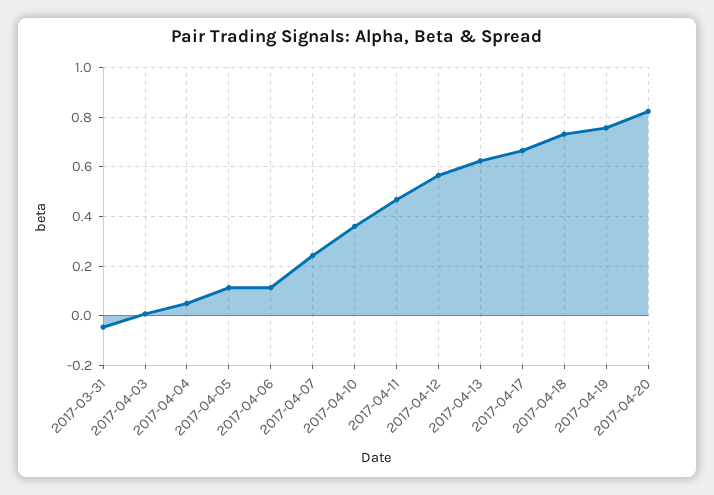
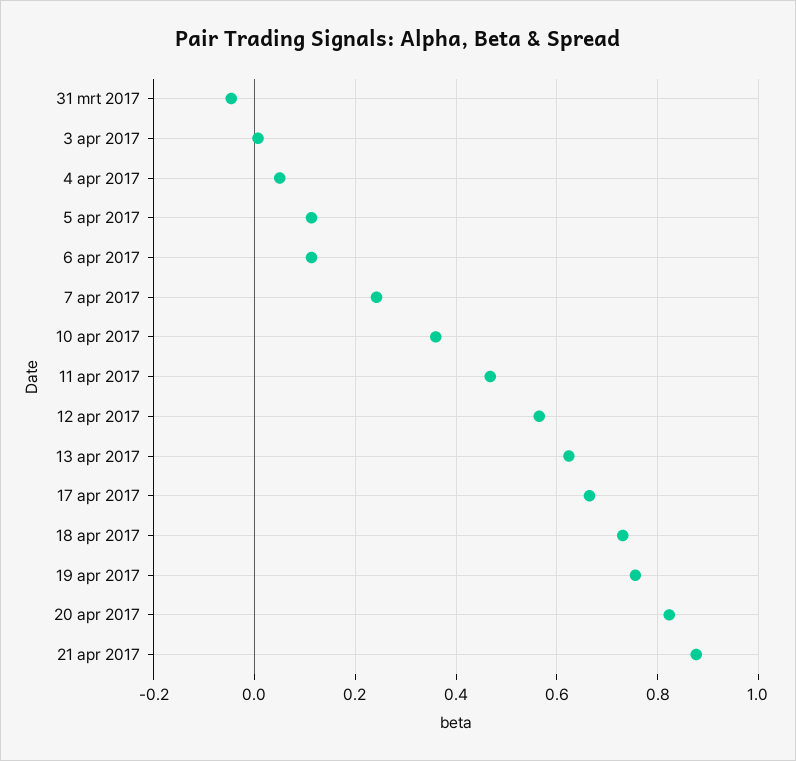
21 apr 2017: none -> 0.88

